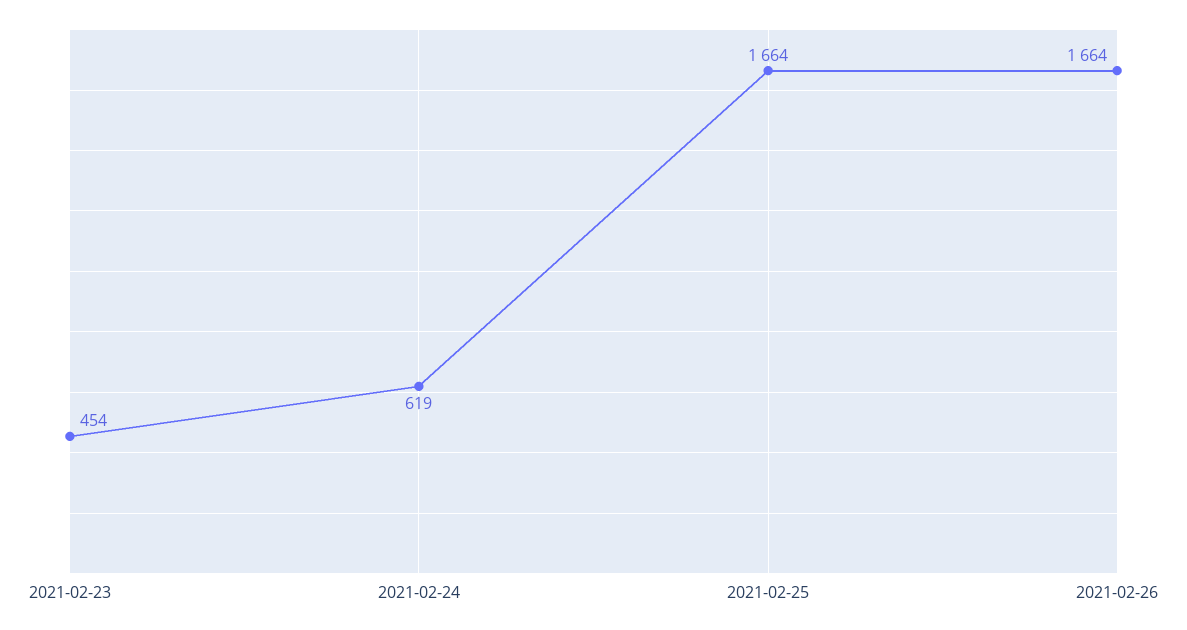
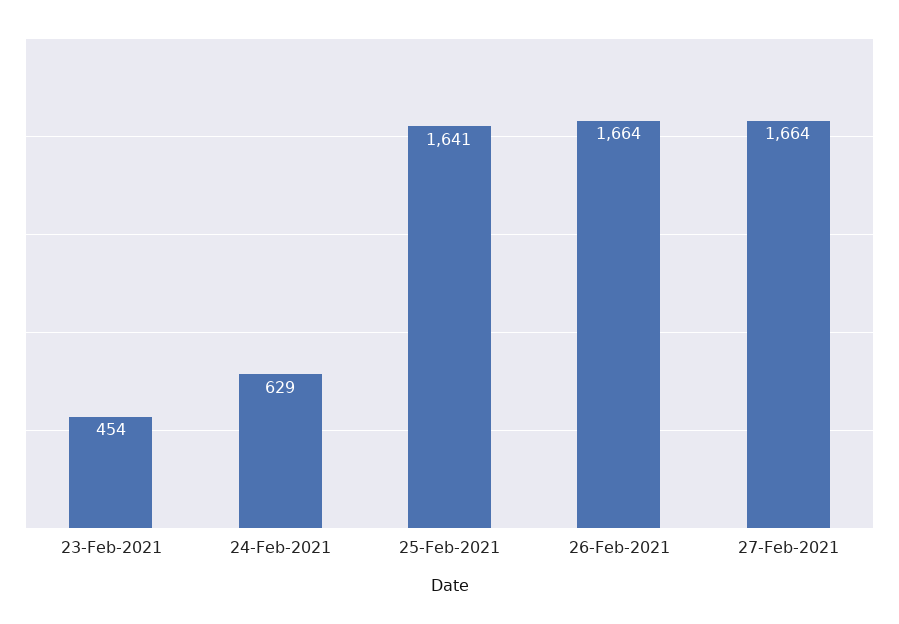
2021-02-24: 619 -> 629
2021-02-25: 1664 -> 1641
27-Feb-2021: none -> 1664

